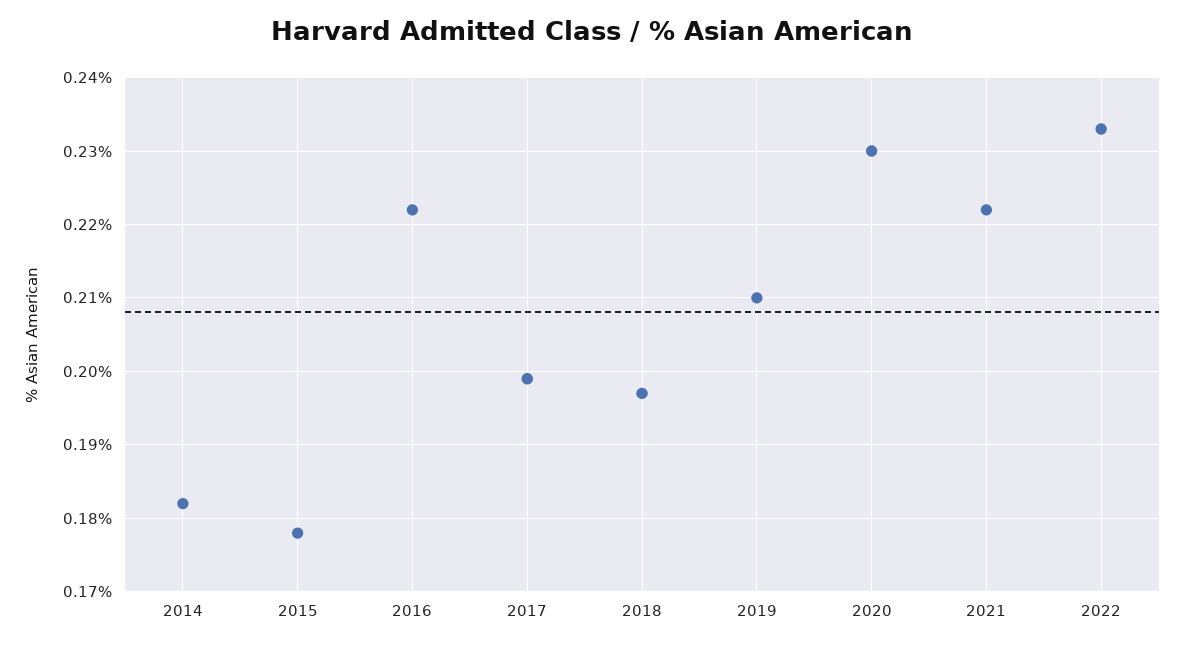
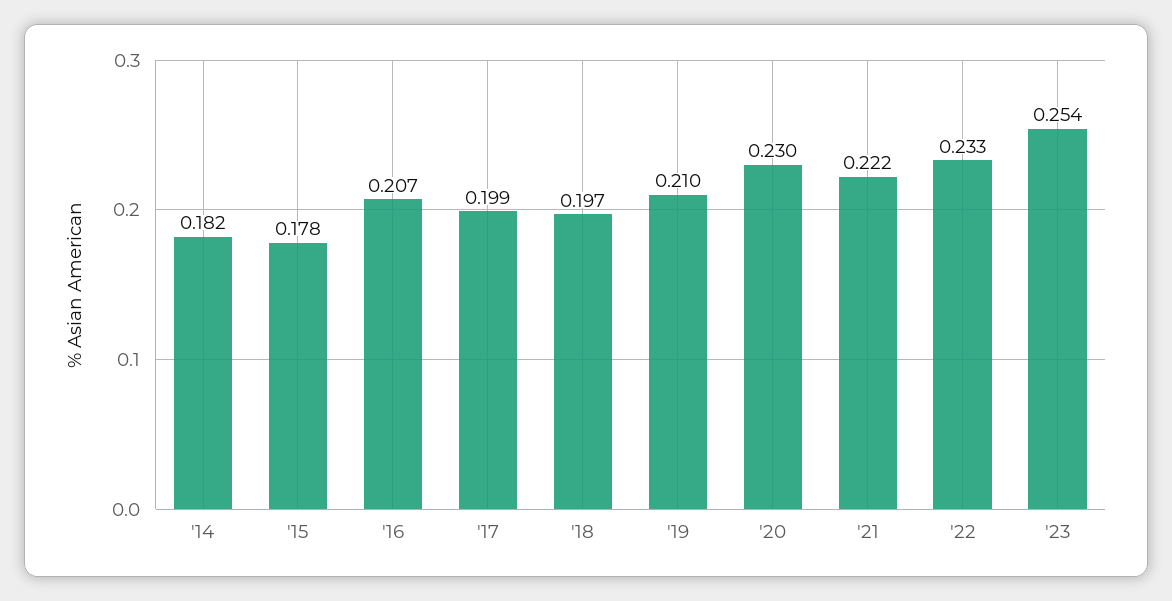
2016: 0.222 -> 0.207
'23: none -> 0.254

